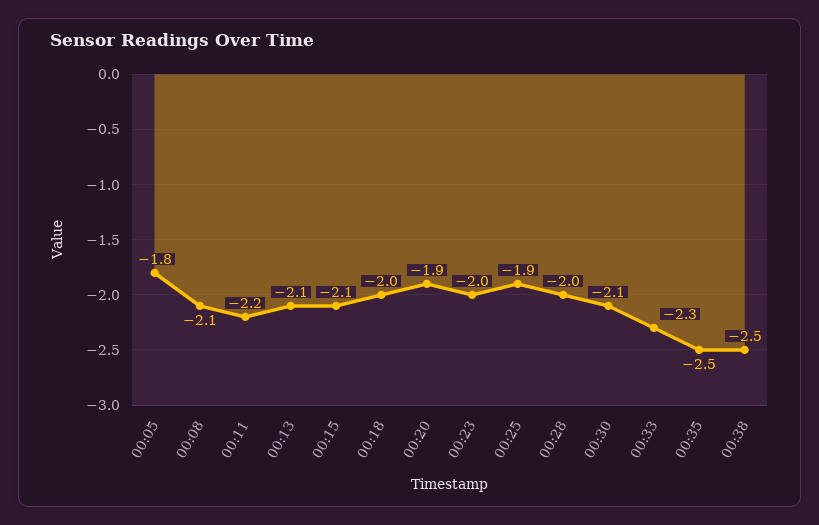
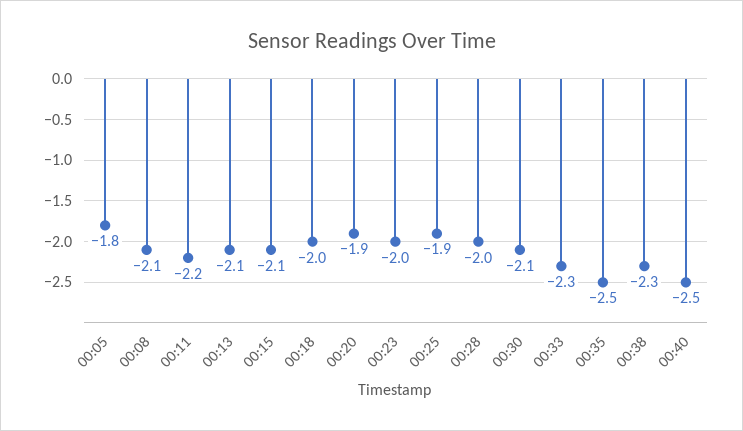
00:38: -2.5 -> -2.3
00:40: none -> -2.5

